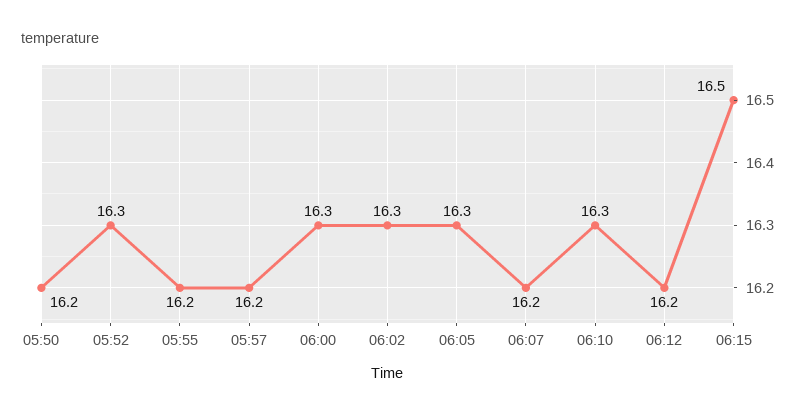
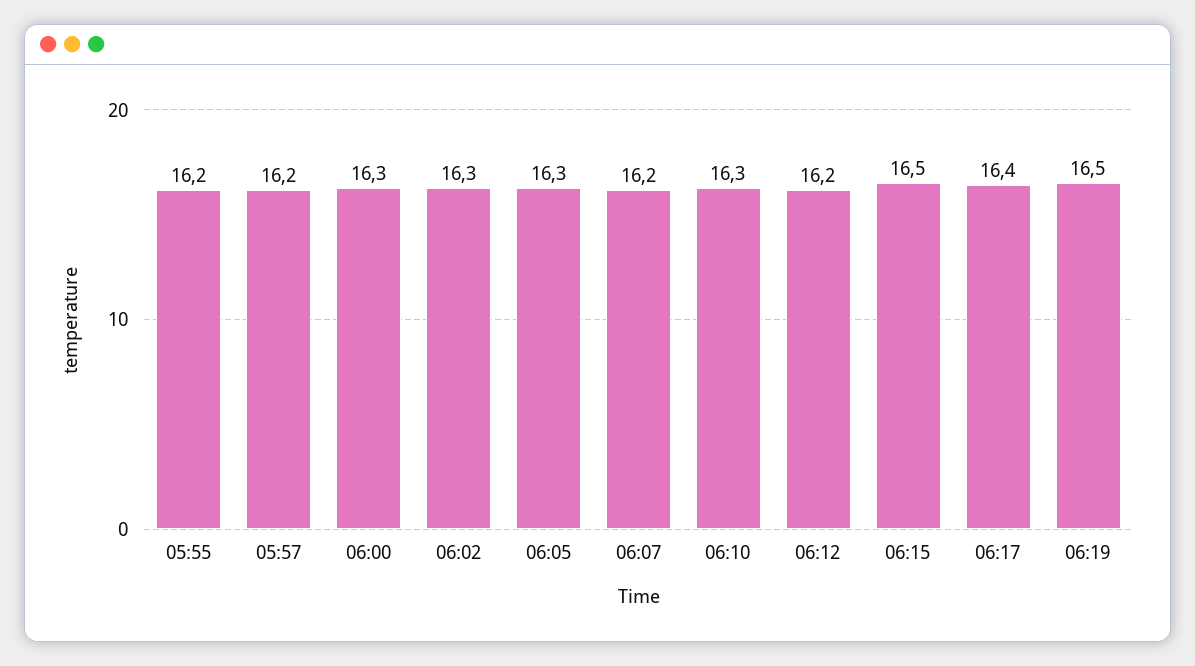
05:50: 16.2 -> none
05:52: 16.3 -> none
06:17: none -> 16.4
06:19: none -> 16.5

